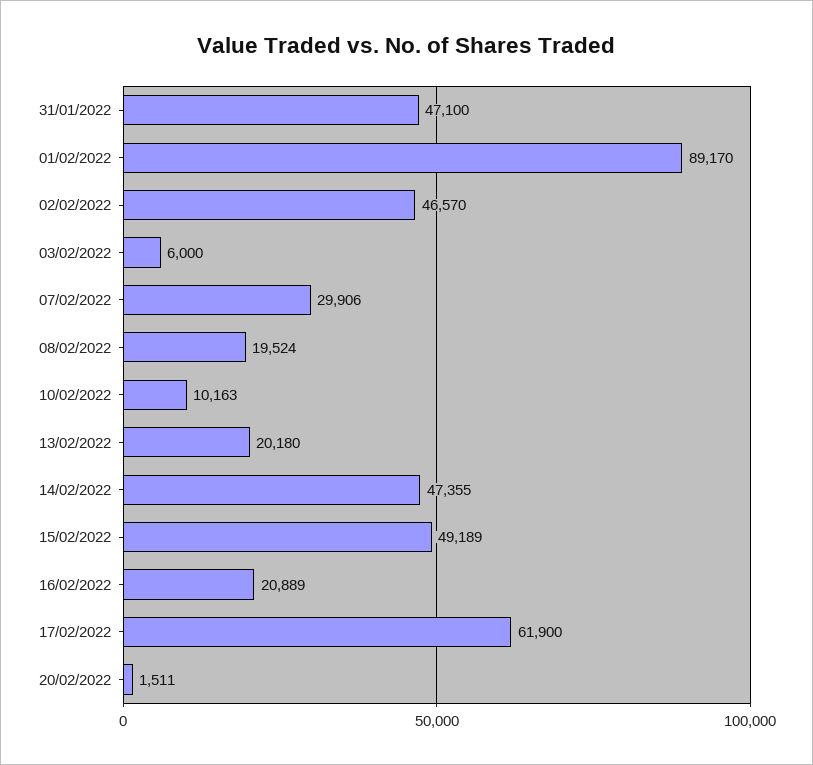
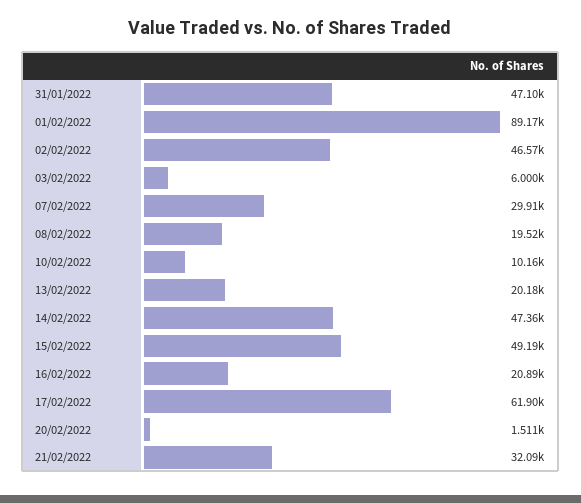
21/02/2022: none -> 32090

